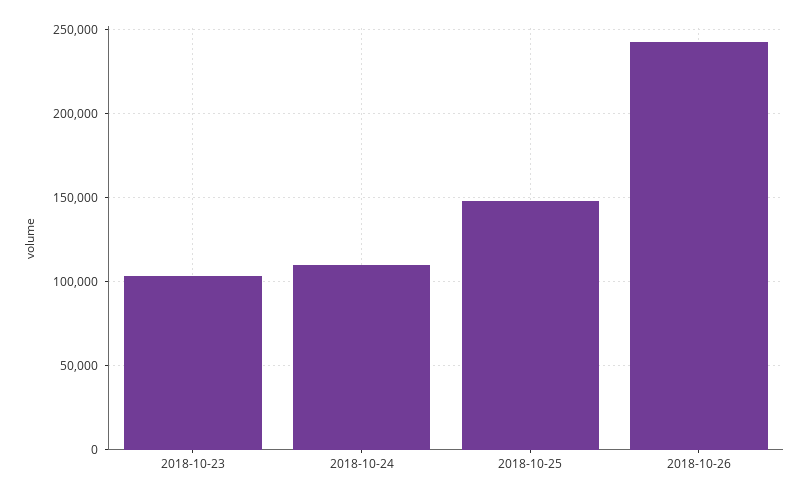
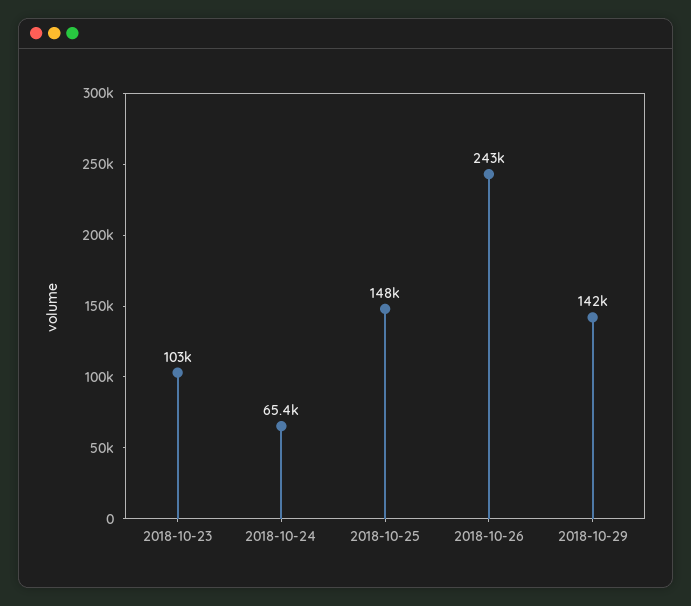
2018-10-24: 110000 -> 65400
2018-10-29: none -> 142000

